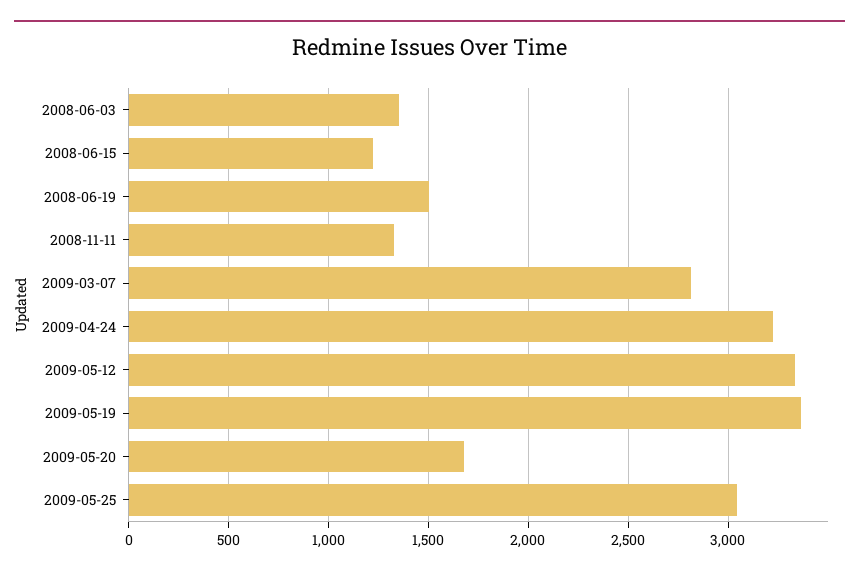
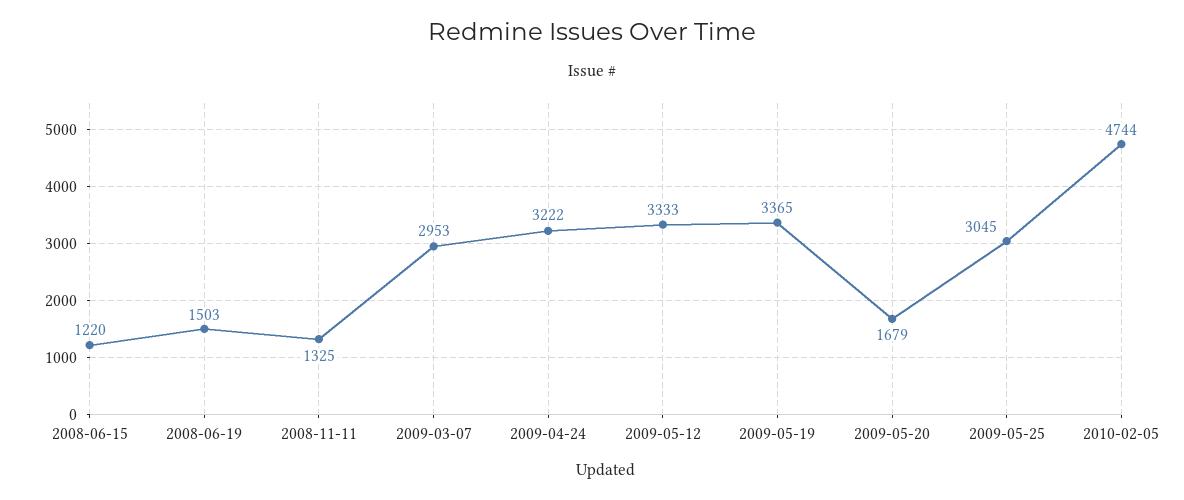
2008-06-03: 1350 -> none
2009-03-07: 2800 -> 2953
2010-02-05: none -> 4744

